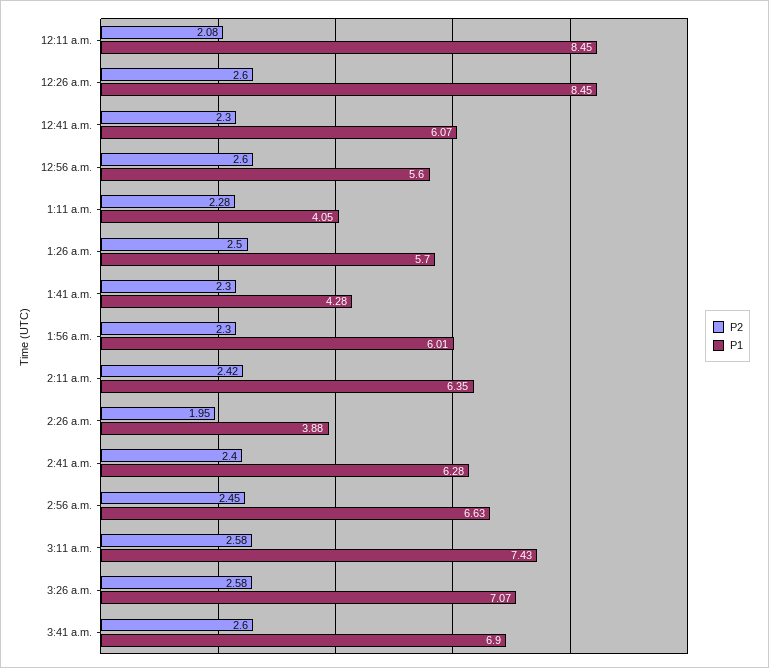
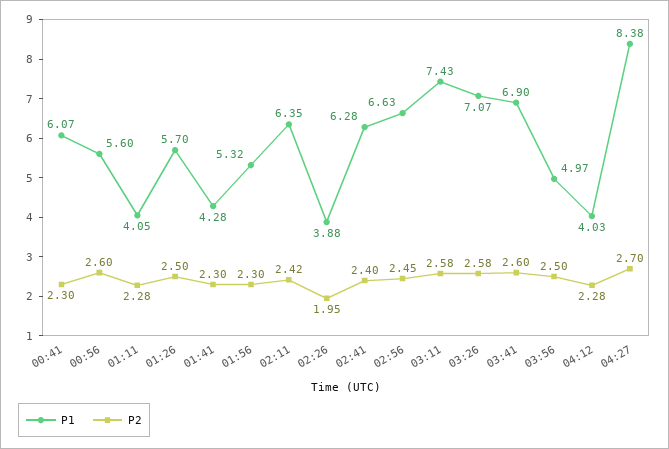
P2, 12:11 a.m.: 2.08 -> none
P1, 12:11 a.m.: 8.45 -> none
P2, 12:26 a.m.: 2.6 -> none
P1, 12:26 a.m.: 8.45 -> none
P1, 1:56 a.m.: 6.01 -> 5.32
P1, 03:56: none -> 4.97
P2, 03:56: none -> 2.5
P1, 04:12: none -> 4.03
P2, 04:12: none -> 2.28
P1, 04:27: none -> 8.38
P2, 04:27: none -> 2.7

